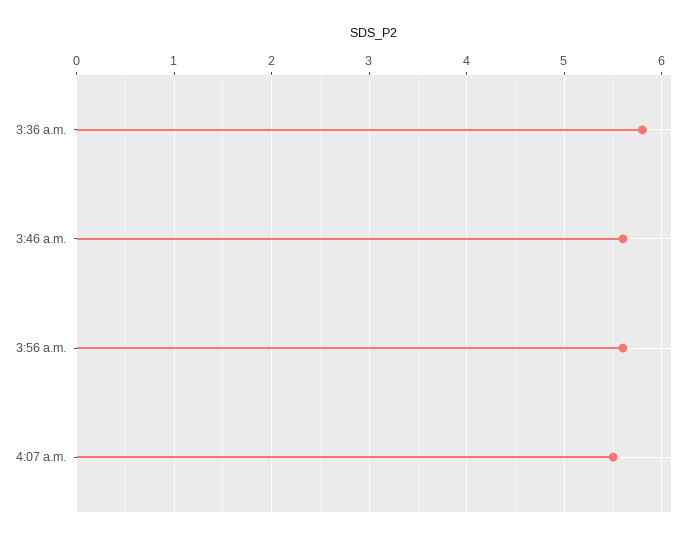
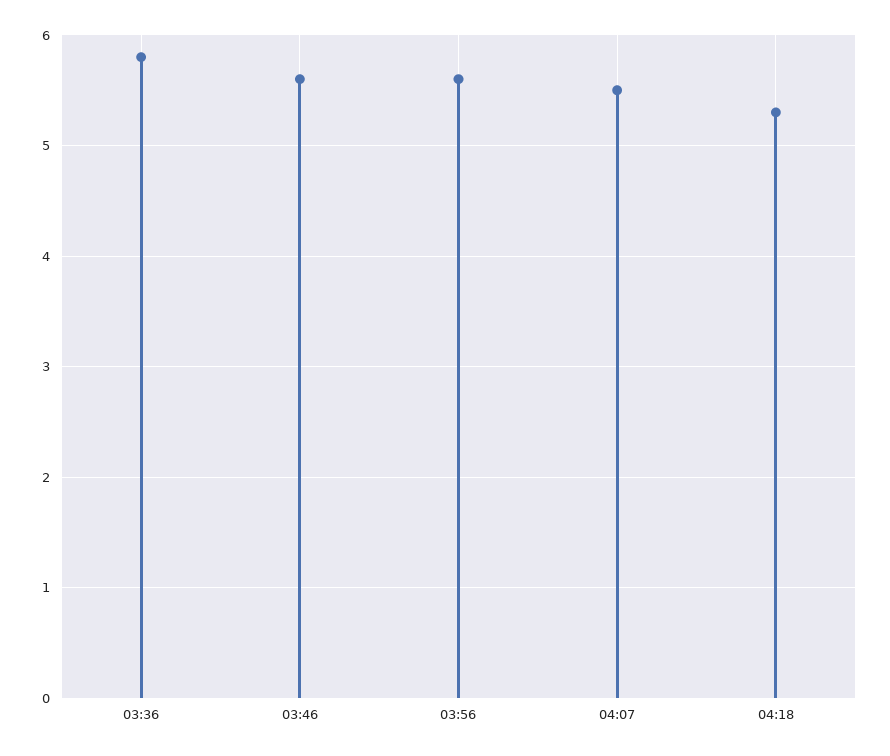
04:18: none -> 5.3

